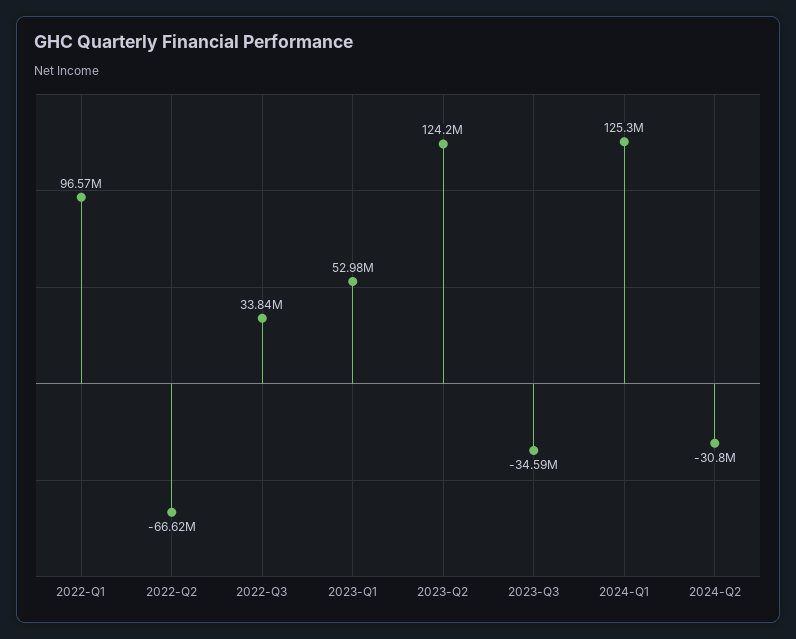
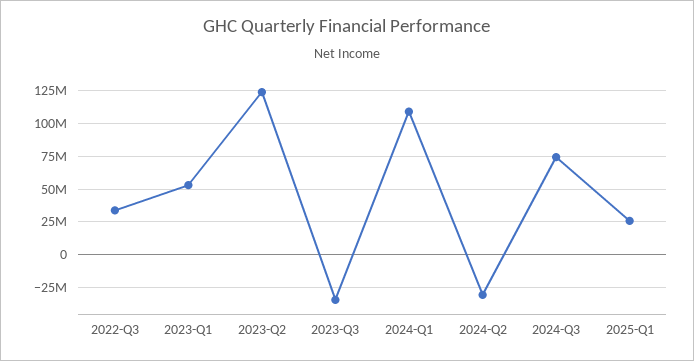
2022-Q1: 96570000 -> none
2022-Q2: -66620000 -> none
2024-Q1: 125300000 -> 110000000
2024-Q3: none -> 75000000
2025-Q1: none -> 25000000

